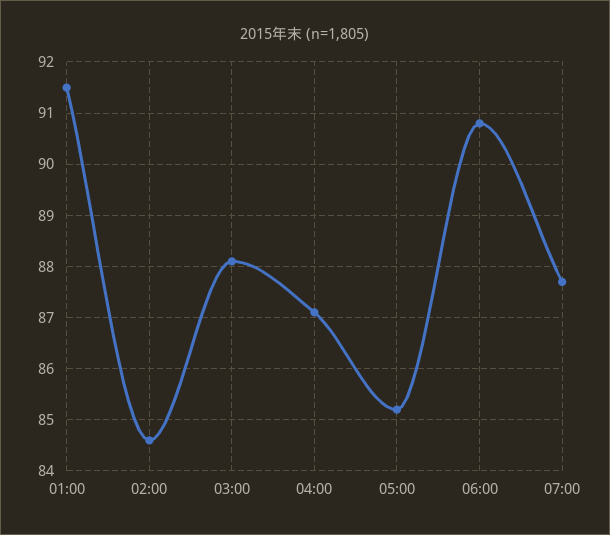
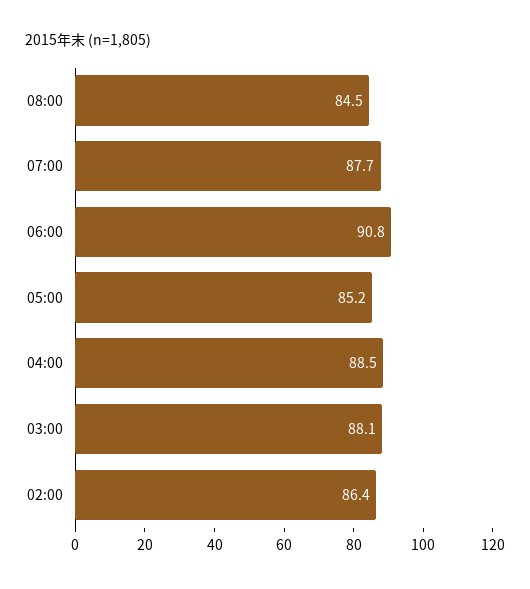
01:00: 91.5 -> none
02:00: 84.5 -> 86.4
04:00: 87 -> 88.5
08:00: none -> 84.5

